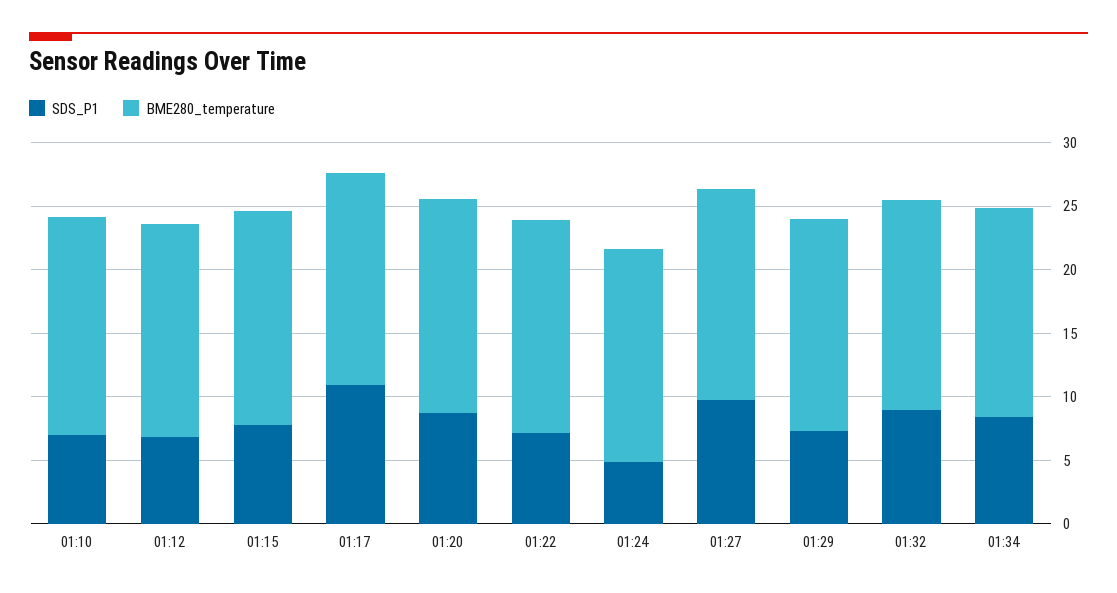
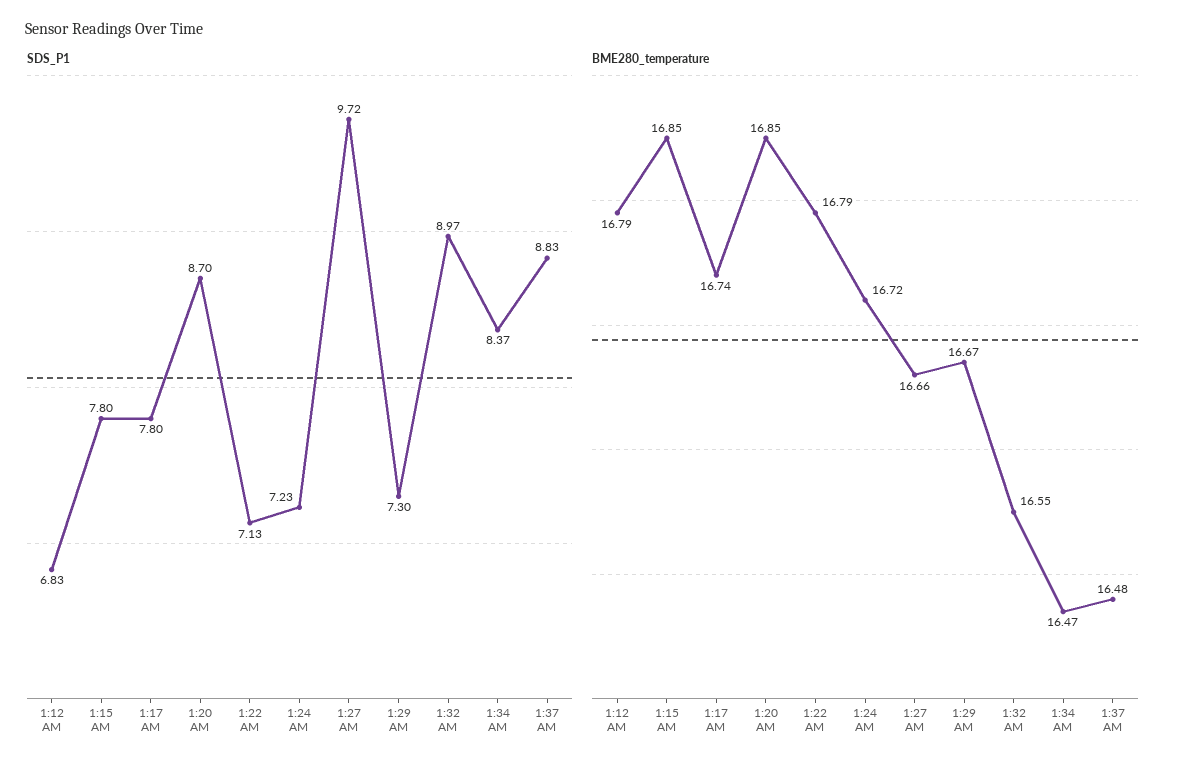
SDS_P1, 01:10: 7 -> none
BME280_temperature, 01:10: 17 -> none
SDS_P1, 01:17: 11 -> 7.8
SDS_P1, 01:24: 5 -> 7.23
SDS_P1, 1:37 AM: none -> 8.83
BME280_temperature, 1:37 AM: none -> 16.48

